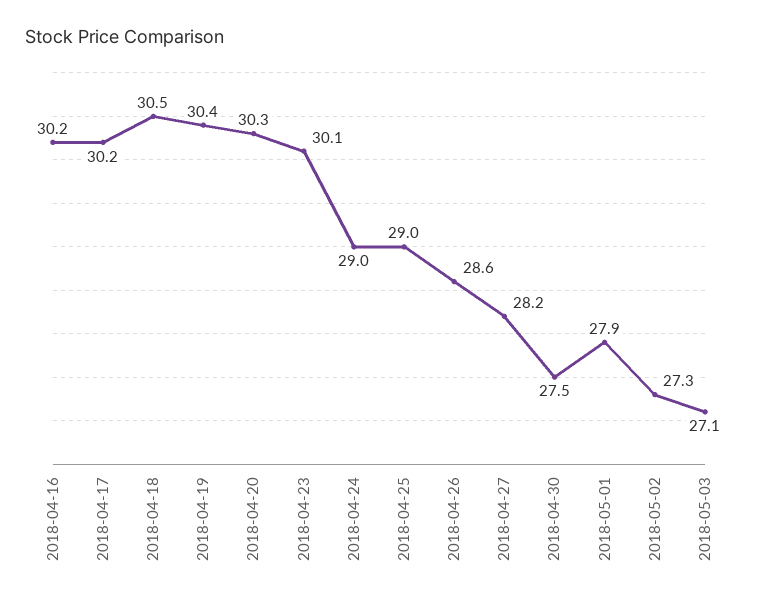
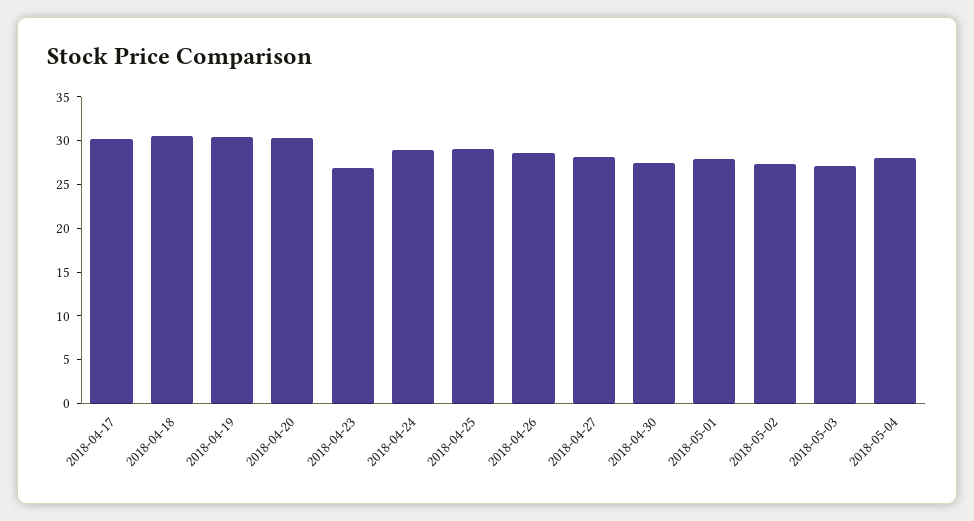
2018-04-16: 30.2 -> none
2018-04-23: 30.1 -> 27
2018-05-04: none -> 28

